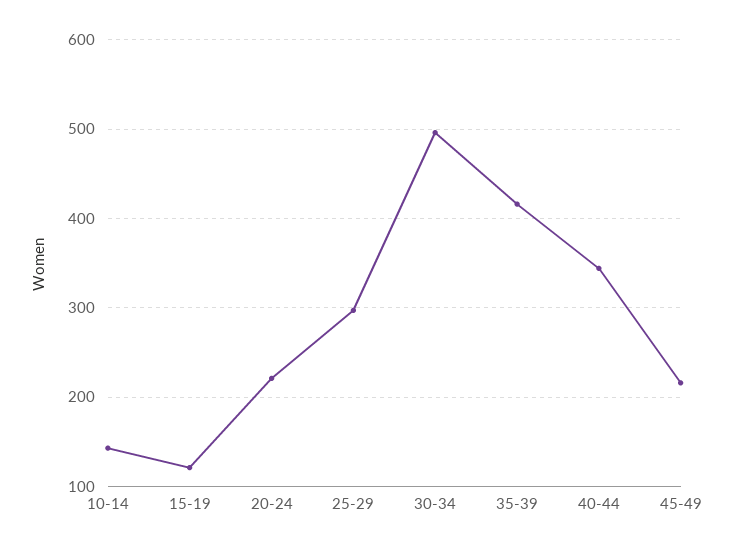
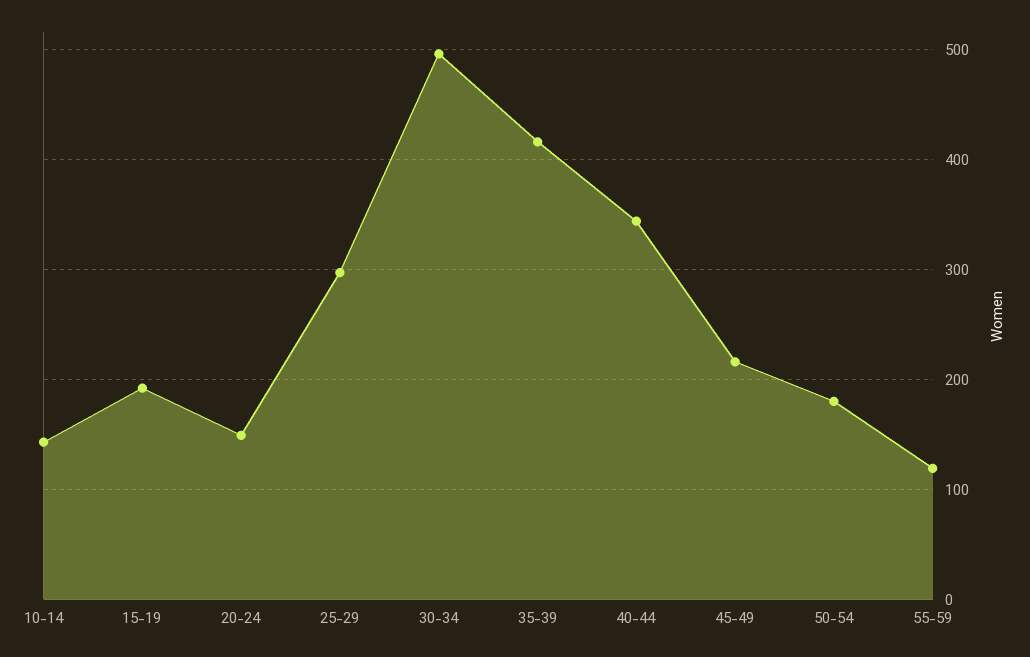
15-19: 120 -> 190
20-24: 220 -> 150
50-54: none -> 180
55-59: none -> 120

